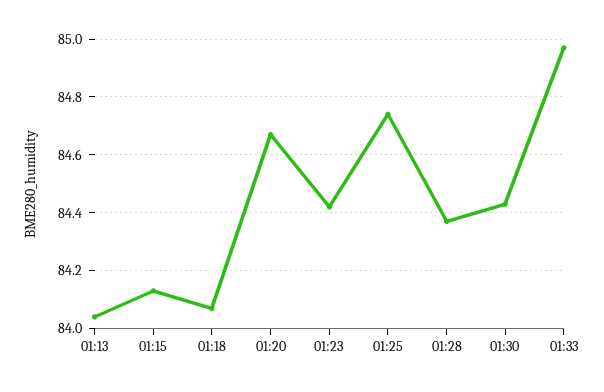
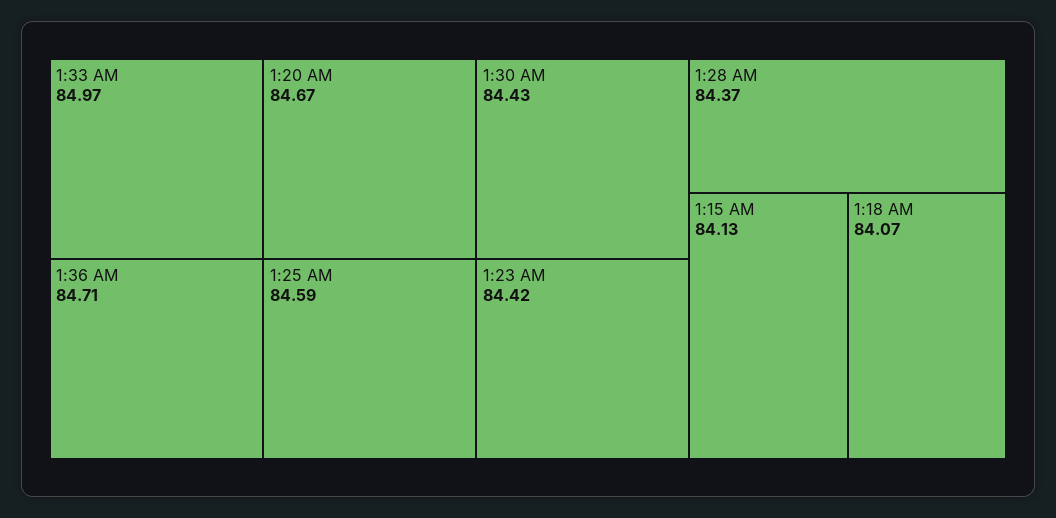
01:13: 84.05 -> none
01:25: 84.75 -> 84.59
1:36 AM: none -> 84.71

